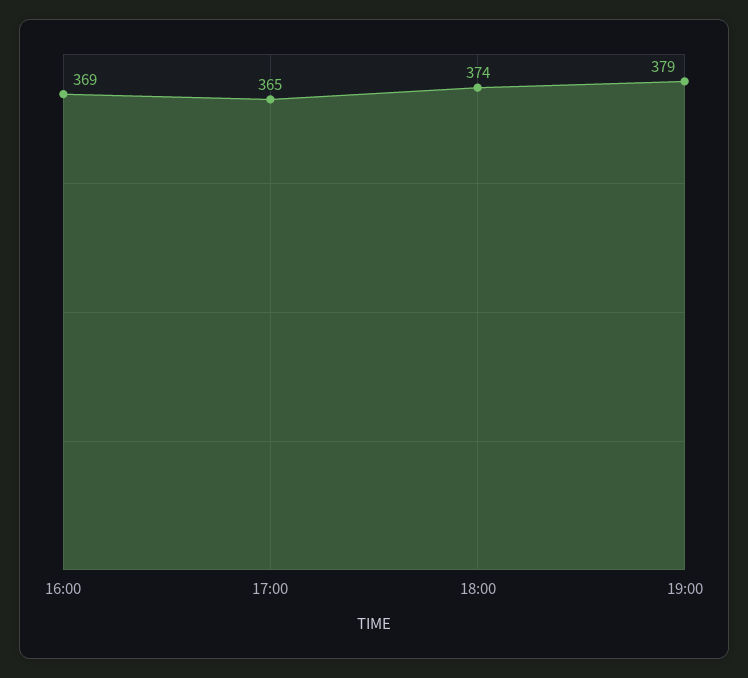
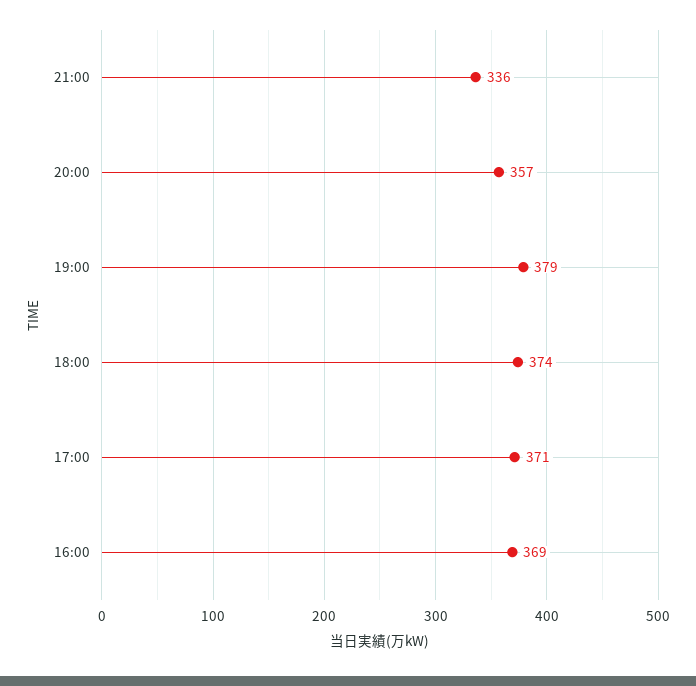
17:00: 365 -> 371
21:00: none -> 336
20:00: none -> 357

